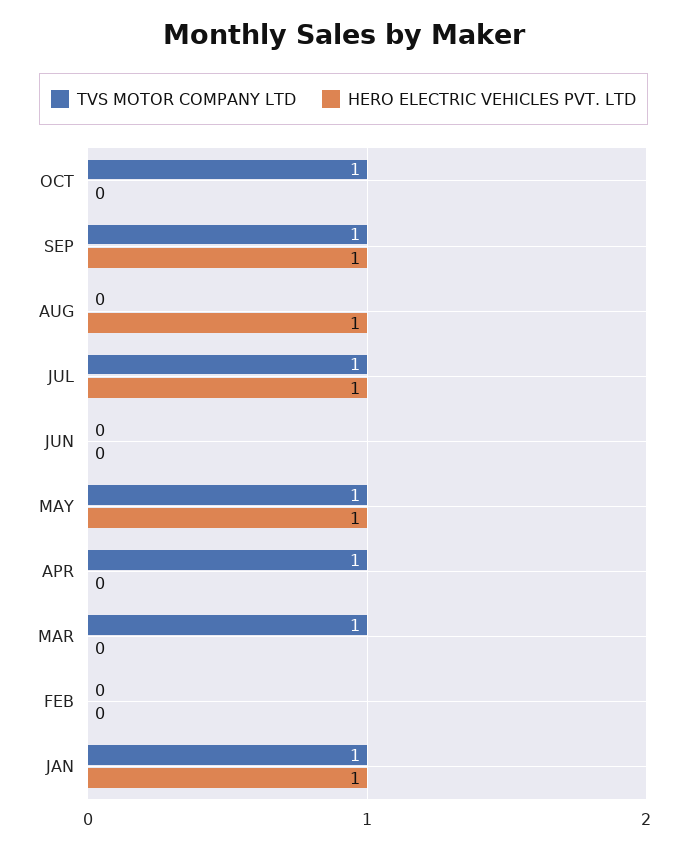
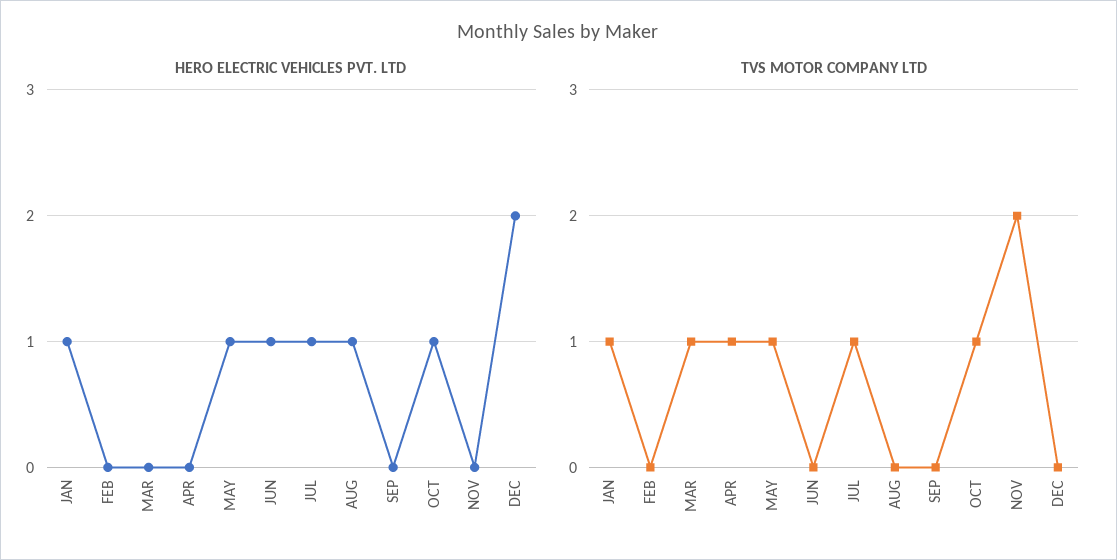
HERO ELECTRIC VEHICLES PVT. LTD, OCT: 0 -> 1
TVS MOTOR COMPANY LTD, SEP: 1 -> 0
HERO ELECTRIC VEHICLES PVT. LTD, SEP: 1 -> 0
HERO ELECTRIC VEHICLES PVT. LTD, JUN: 0 -> 1
HERO ELECTRIC VEHICLES PVT. LTD, NOV: none -> 0
HERO ELECTRIC VEHICLES PVT. LTD, DEC: none -> 2
TVS MOTOR COMPANY LTD, NOV: none -> 2
TVS MOTOR COMPANY LTD, DEC: none -> 0

